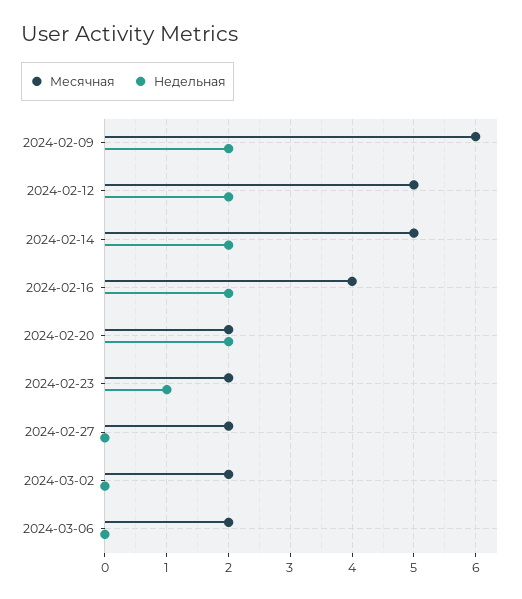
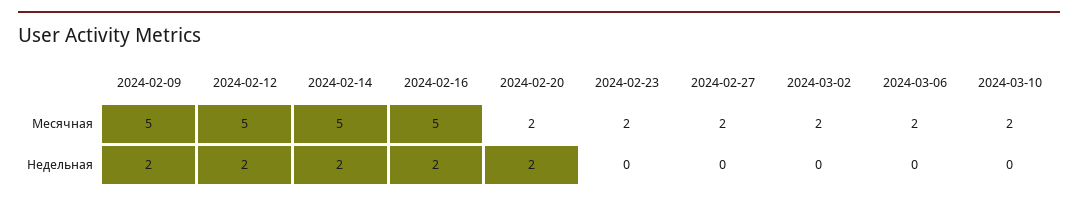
Месячная, 2024-02-09: 6 -> 5
Месячная, 2024-02-16: 4 -> 5
Недельная, 2024-02-23: 1 -> 0
Месячная, 2024-03-10: none -> 2
Недельная, 2024-03-10: none -> 0

